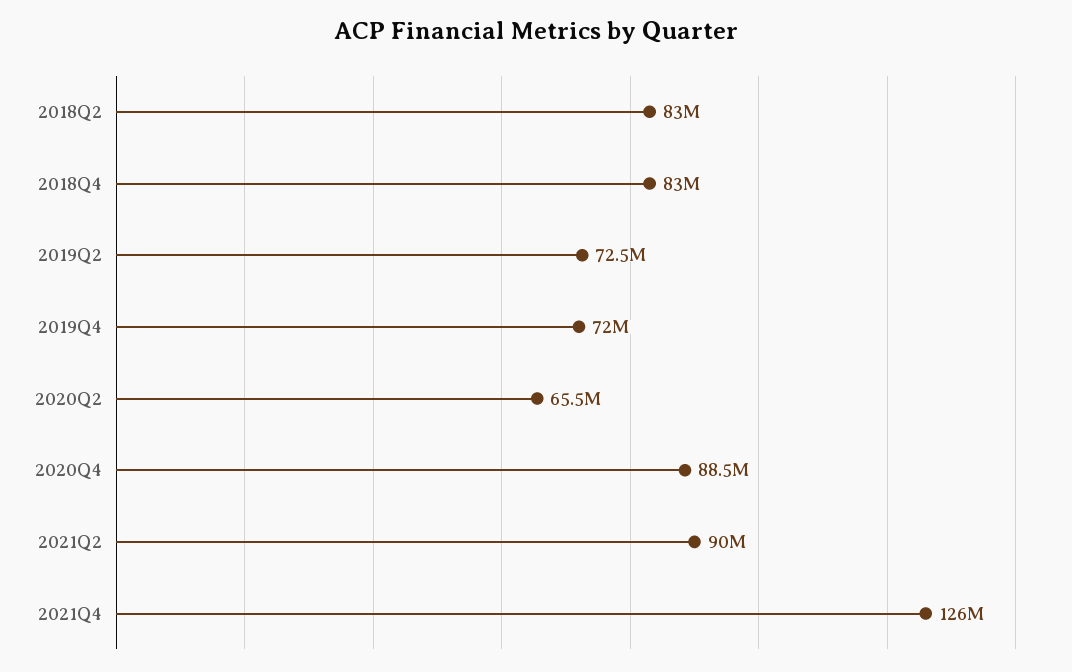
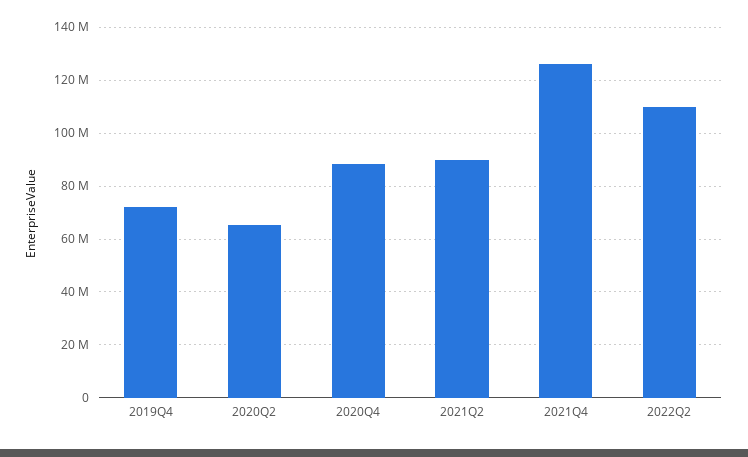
2018Q2: 83000000 -> none
2018Q4: 83000000 -> none
2019Q2: 72500000 -> none
2022Q2: none -> 110000000

